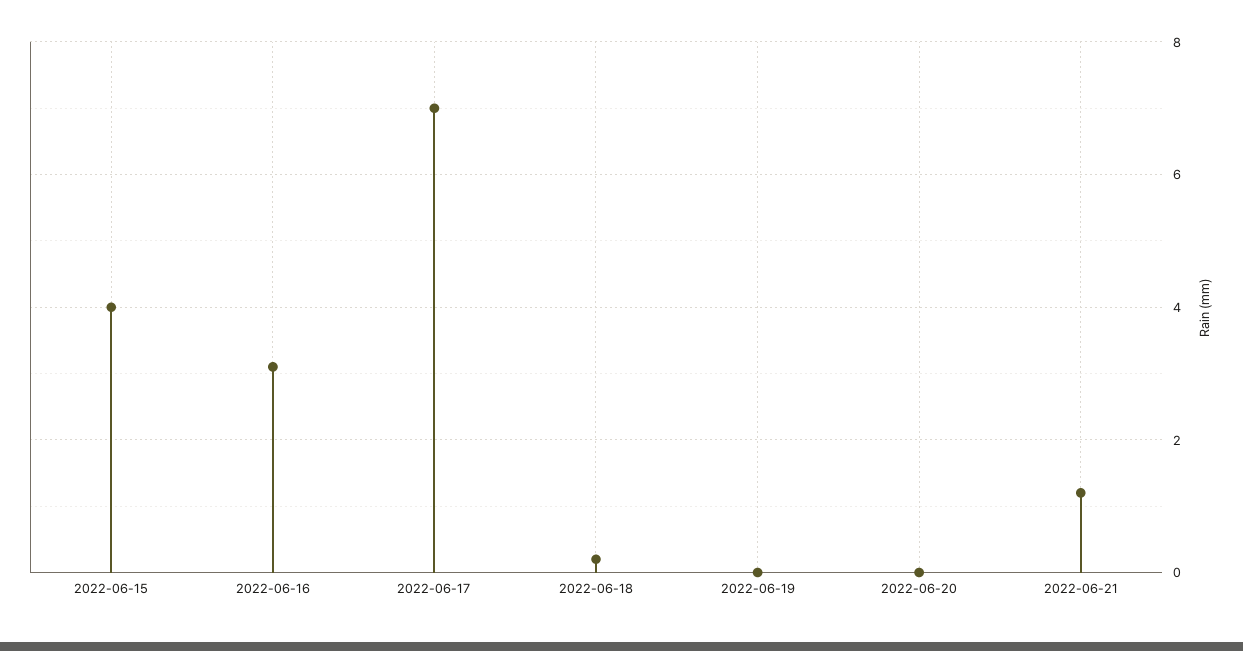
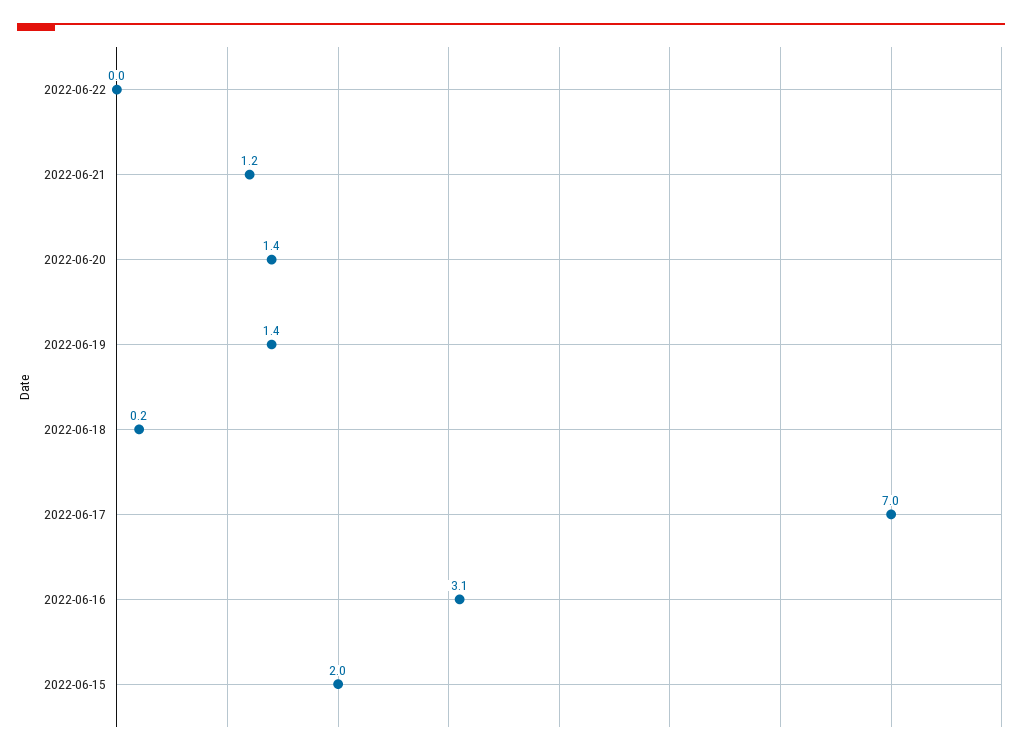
2022-06-15: 4 -> 2
2022-06-19: 0 -> 1.4
2022-06-20: 0 -> 1.4
2022-06-22: none -> 0

